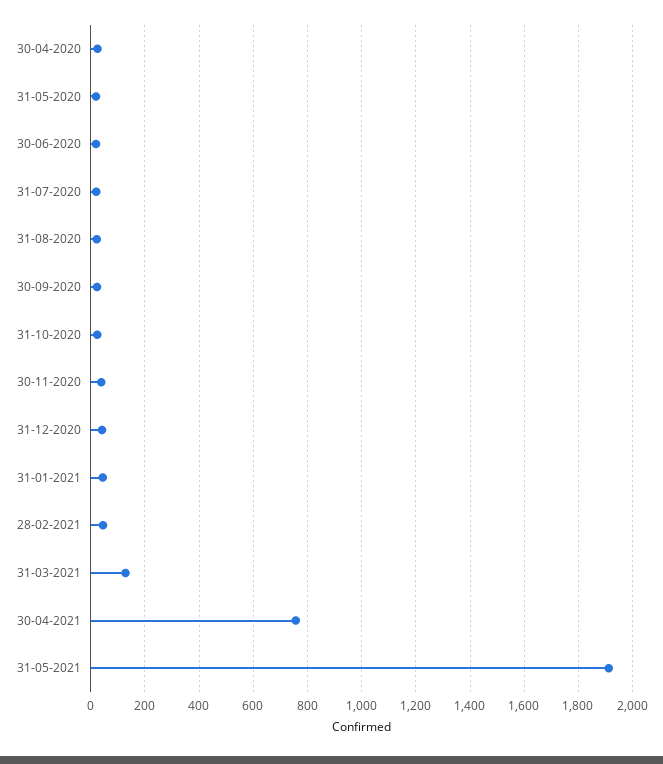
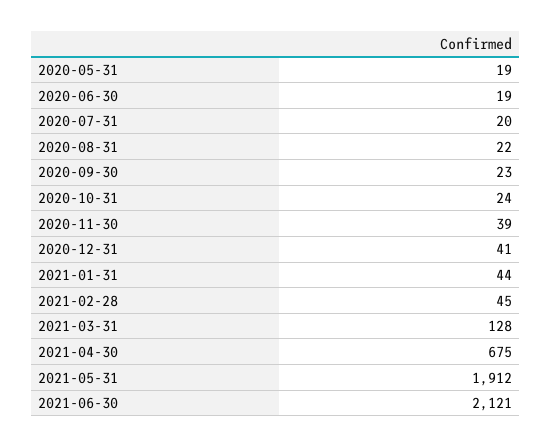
30-04-2020: 25 -> none
30-04-2021: 750 -> 675
2021-06-30: none -> 2121

